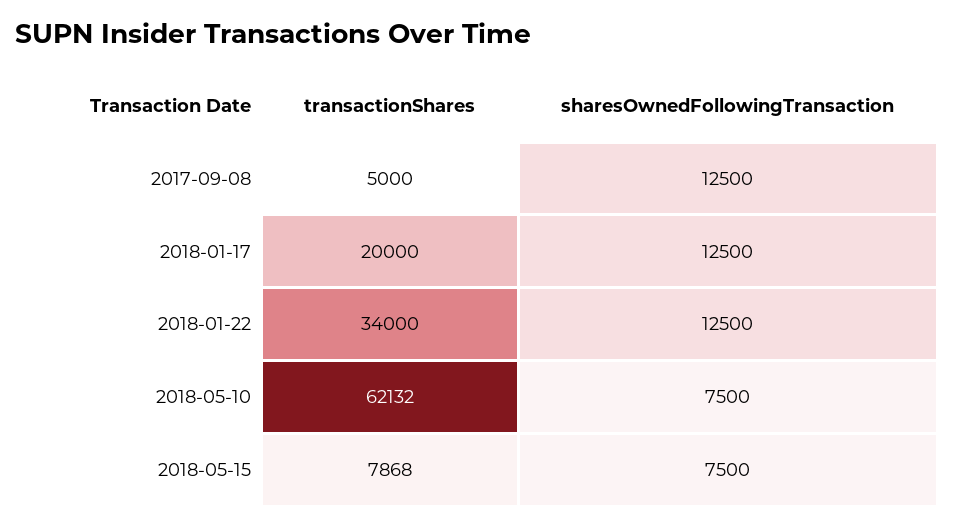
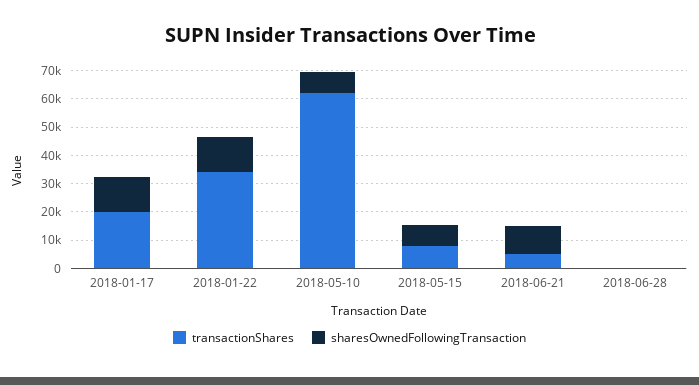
transactionShares, 2017-09-08: 5000 -> none
sharesOwnedFollowingTransaction, 2017-09-08: 12500 -> none
transactionShares, 2018-06-21: none -> 5000
sharesOwnedFollowingTransaction, 2018-06-21: none -> 10000
transactionShares, 2018-06-28: none -> 0
sharesOwnedFollowingTransaction, 2018-06-28: none -> 0

